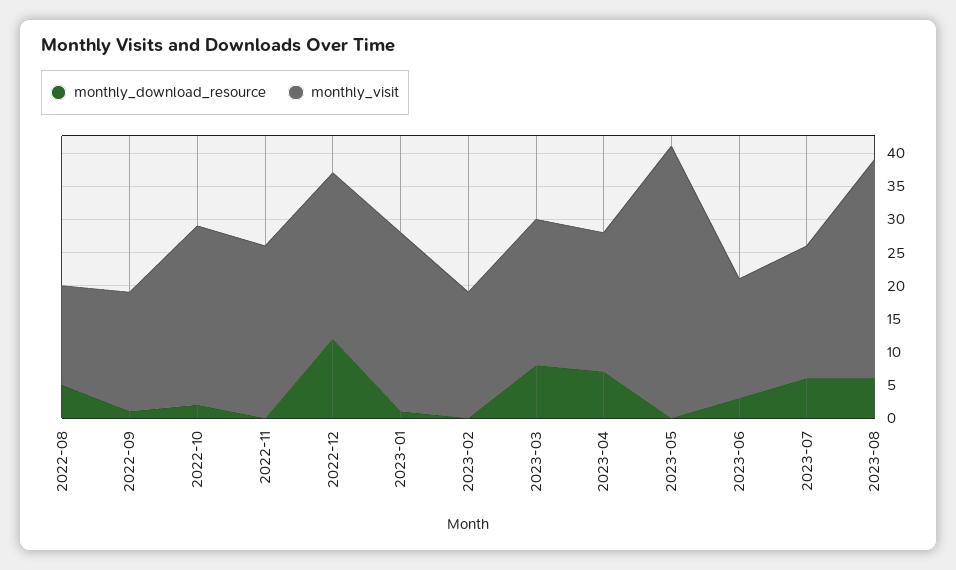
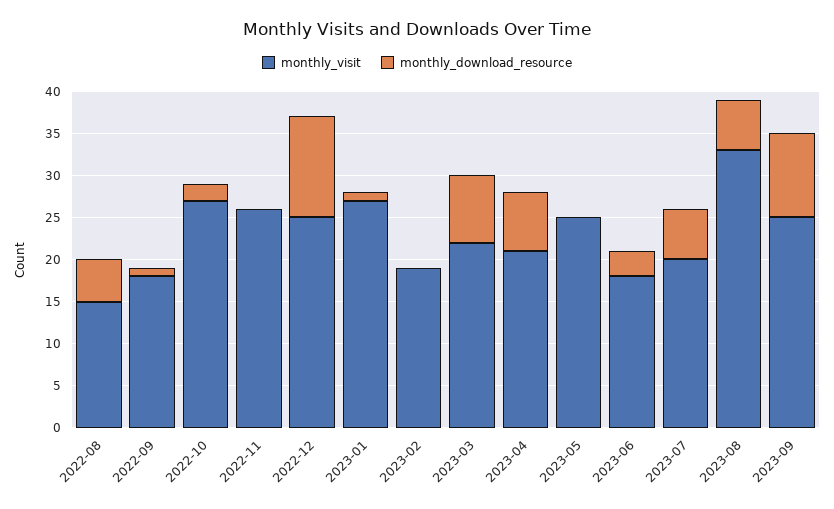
monthly_visit, 2023-05: 40 -> 25
monthly_visit, 2023-09: none -> 25
monthly_download_resource, 2023-09: none -> 10

